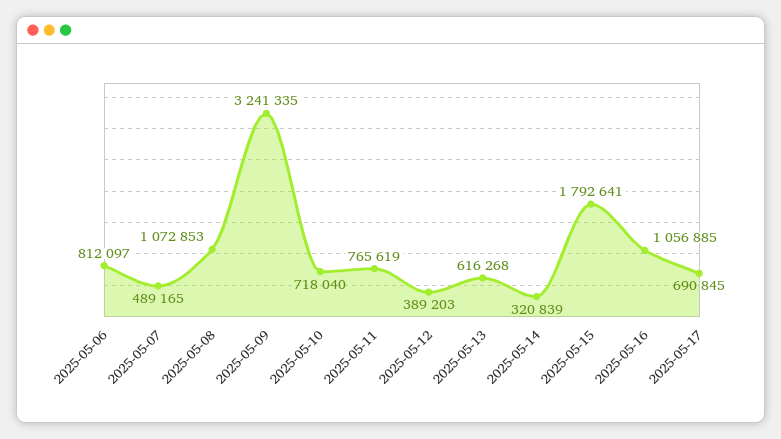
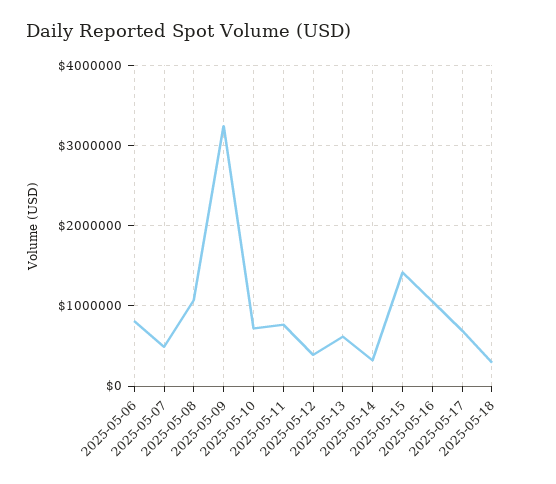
2025-05-15: 1792641 -> 1400000
2025-05-18: none -> 300000

